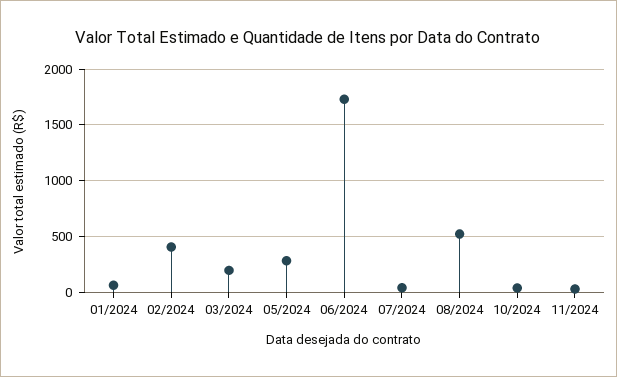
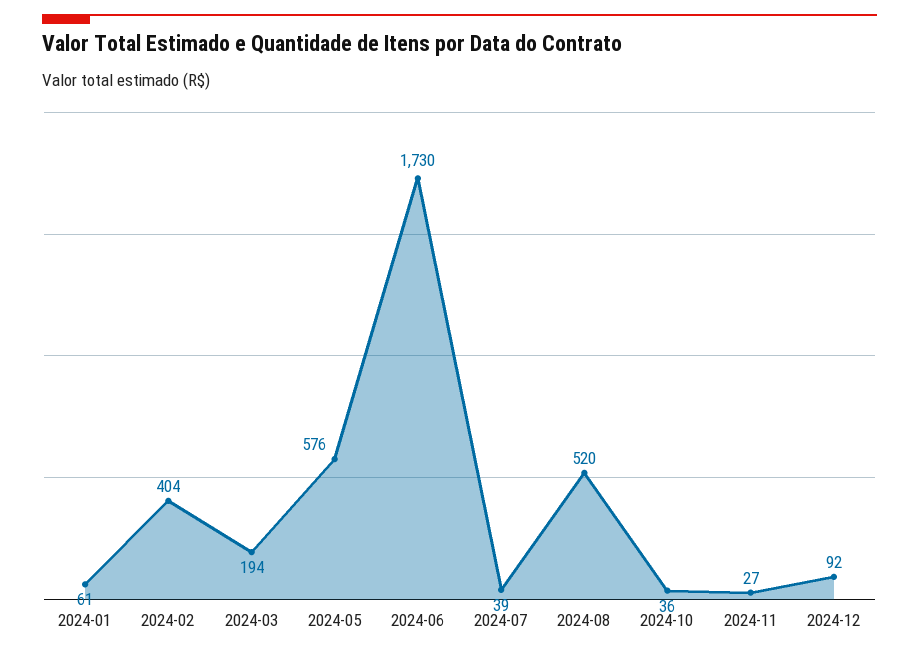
05/2024: 300 -> 576
2024-12: none -> 92

